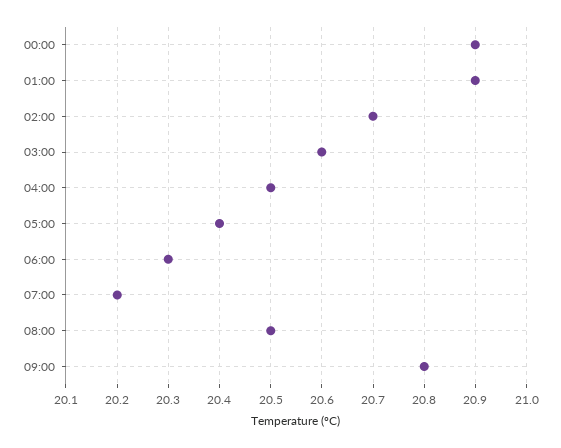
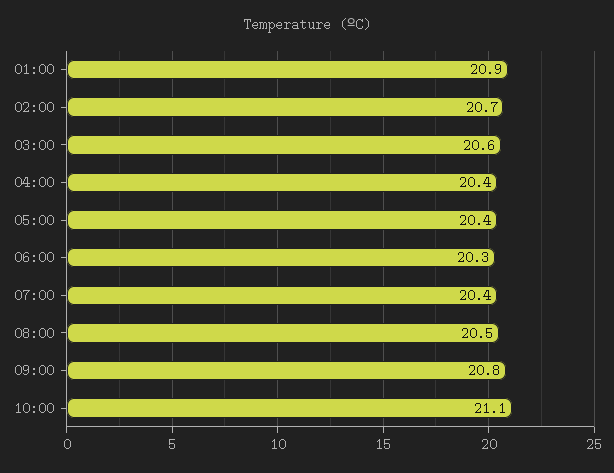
00:00: 20.9 -> none
04:00: 20.5 -> 20.4
07:00: 20.2 -> 20.4
10:00: none -> 21.1

